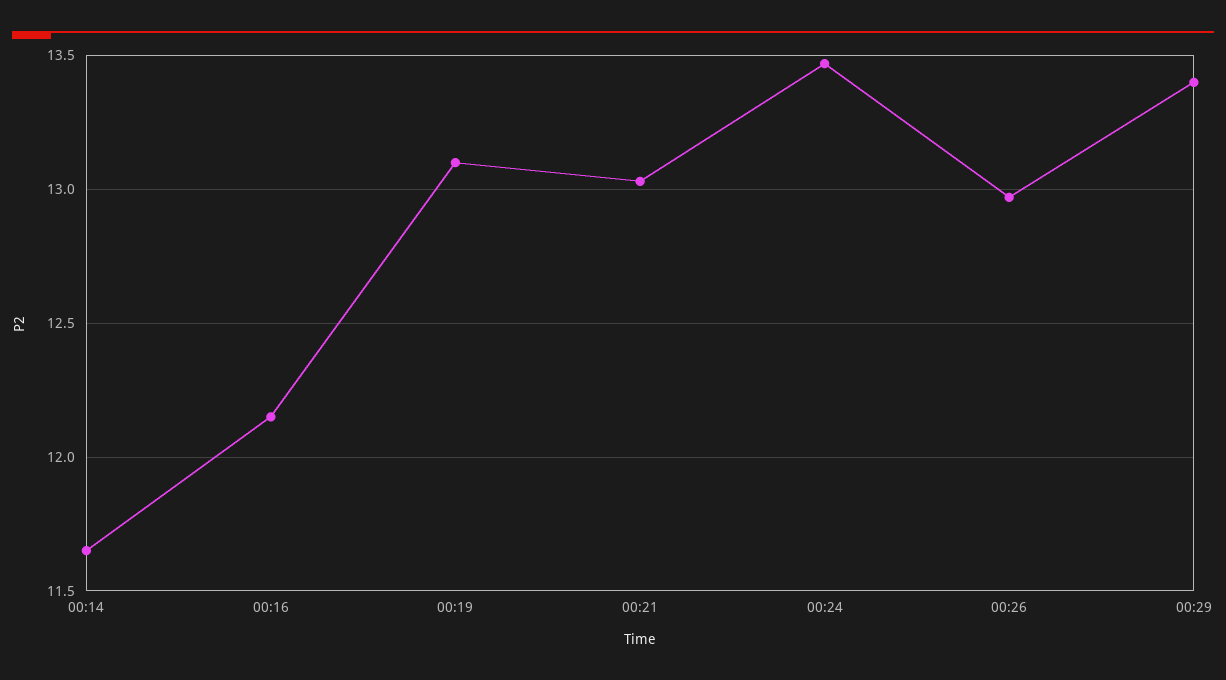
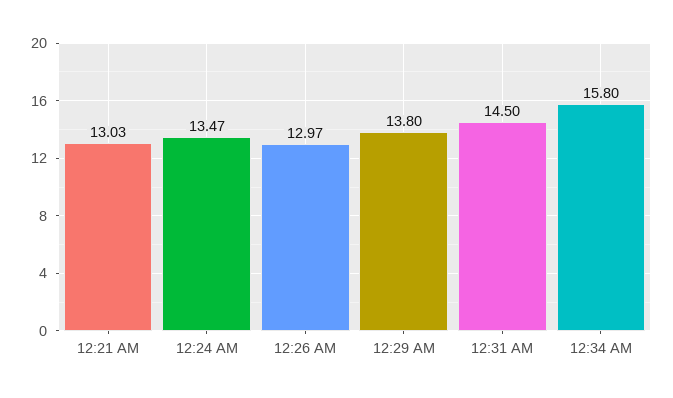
00:14: 11.65 -> none
00:16: 12.15 -> none
00:19: 13.1 -> none
00:29: 13.4 -> 13.8
12:31 AM: none -> 14.5
12:34 AM: none -> 15.8

